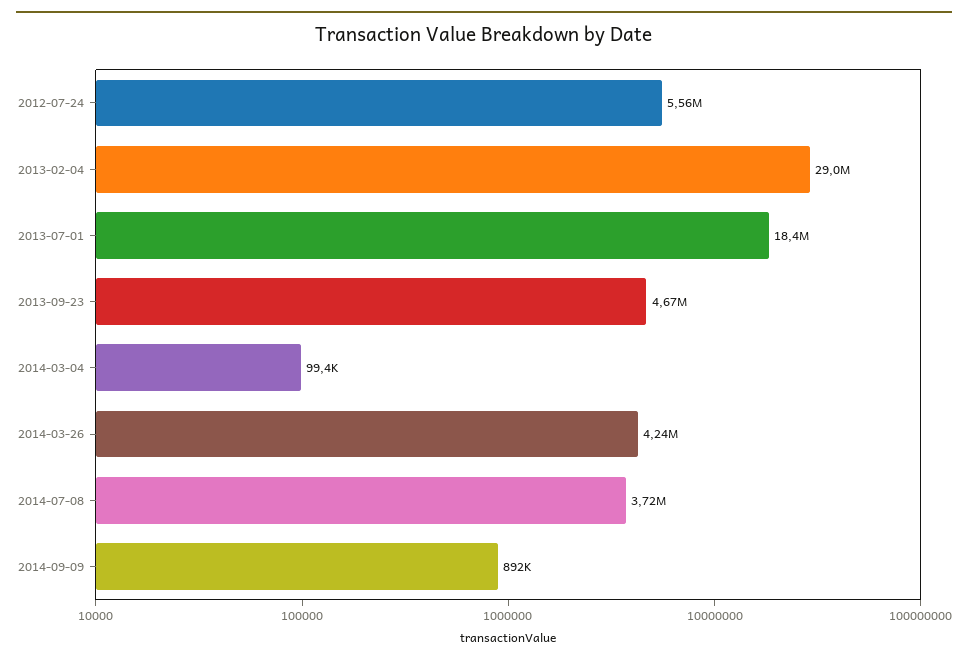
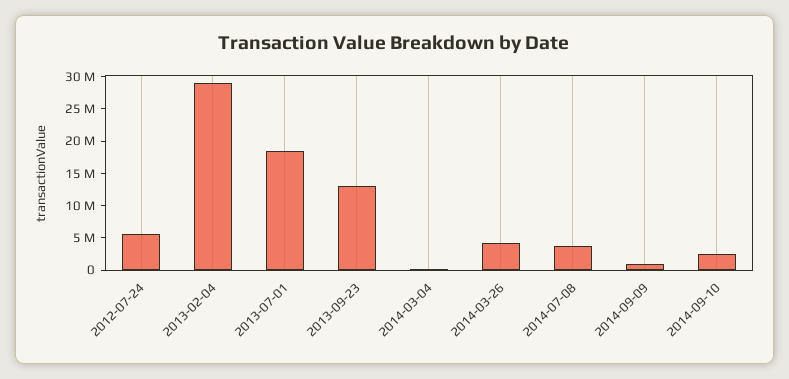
2013-09-23: 4670000 -> 12500000
2014-09-10: none -> 2500000

